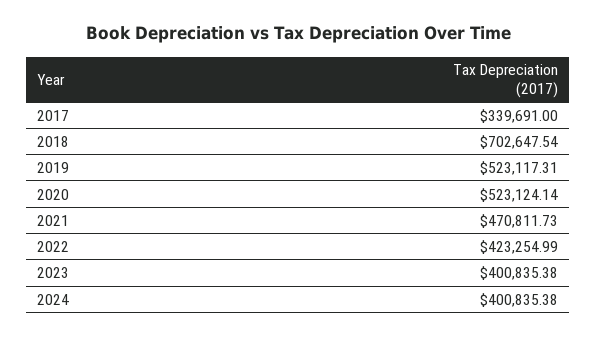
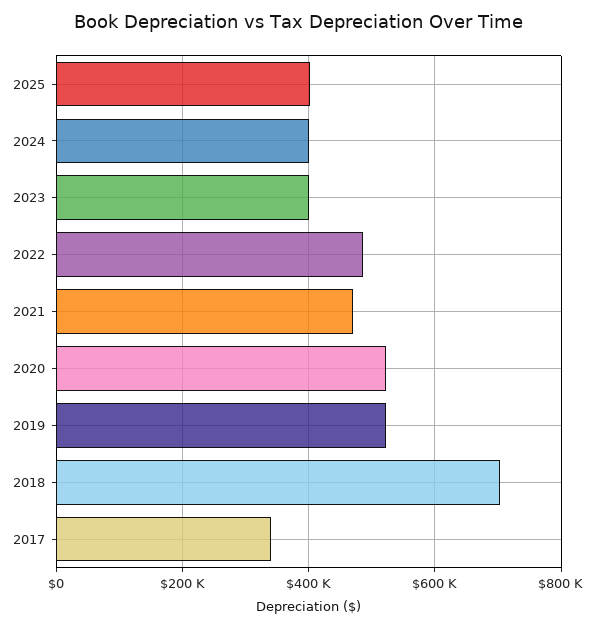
2022: 423254.99 -> 480000
2025: none -> 400000

